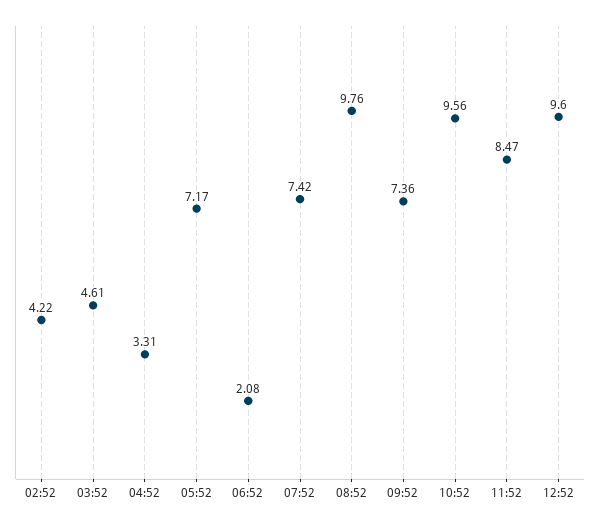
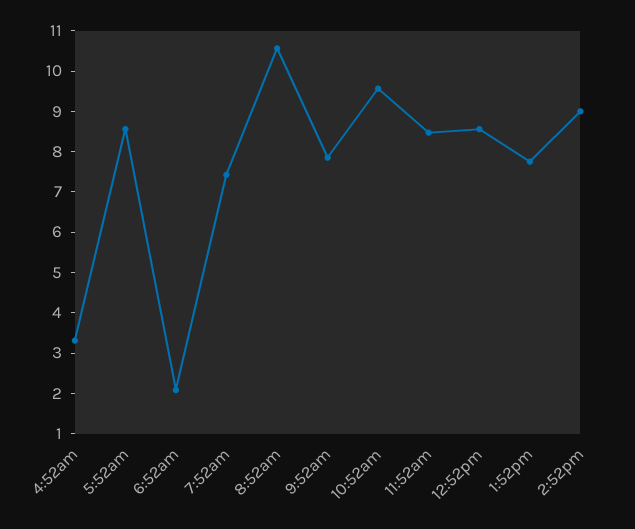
02:52: 4.22 -> none
03:52: 4.61 -> none
05:52: 7.17 -> 8.6
08:52: 9.76 -> 10.6
09:52: 7.36 -> 7.8
12:52: 9.6 -> 8.6
1:52pm: none -> 7.8
2:52pm: none -> 9

